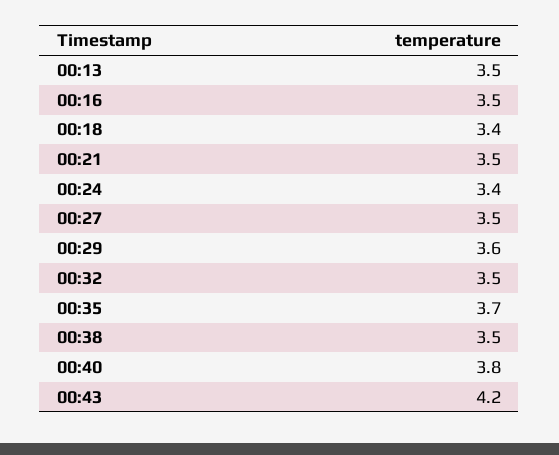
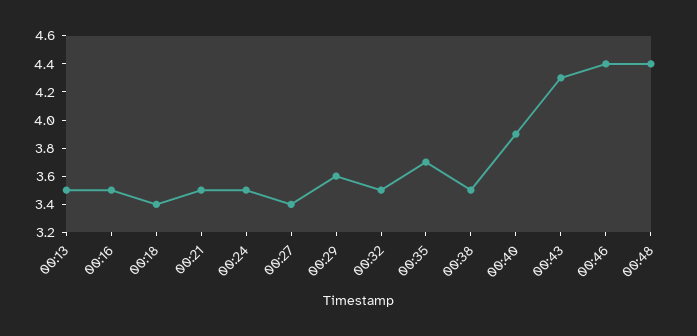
00:24: 3.4 -> 3.5
00:27: 3.5 -> 3.4
00:40: 3.8 -> 3.9
00:43: 4.2 -> 4.3
00:46: none -> 4.4
00:48: none -> 4.4

